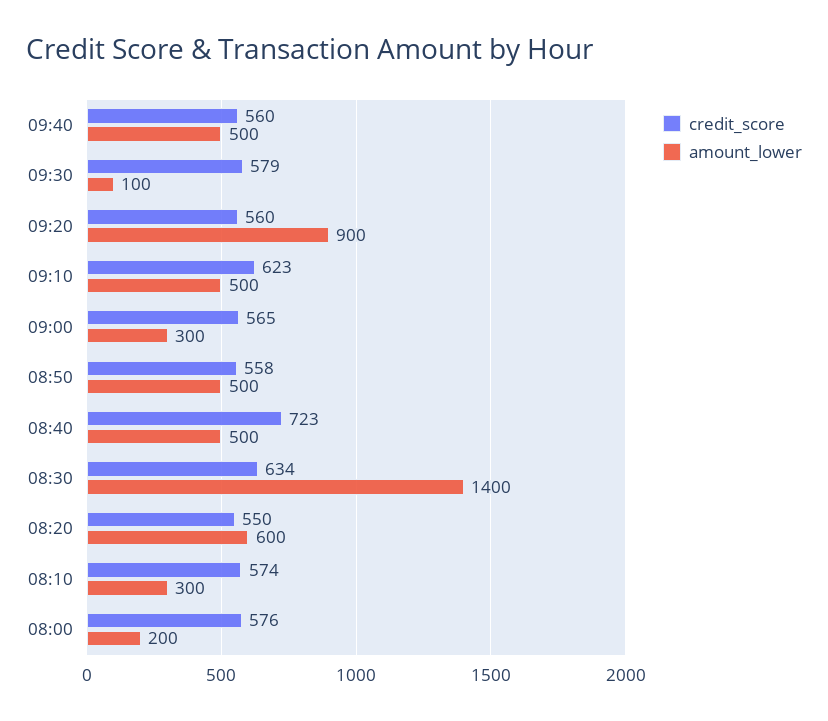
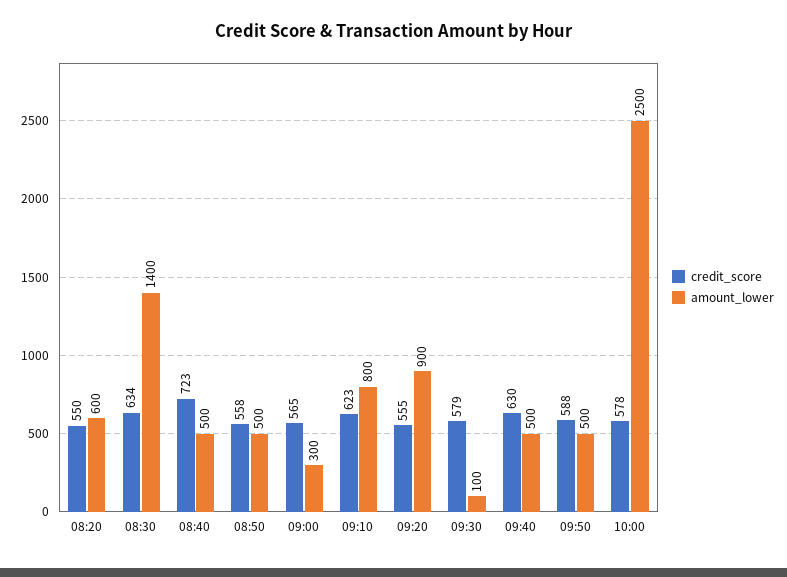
credit_score, 09:40: 560 -> 630
credit_score, 09:20: 560 -> 555
amount_lower, 09:10: 500 -> 800
credit_score, 08:10: 574 -> none
amount_lower, 08:10: 300 -> none
credit_score, 08:00: 576 -> none
amount_lower, 08:00: 200 -> none
credit_score, 09:50: none -> 588
amount_lower, 09:50: none -> 500
credit_score, 10:00: none -> 578
amount_lower, 10:00: none -> 2500

